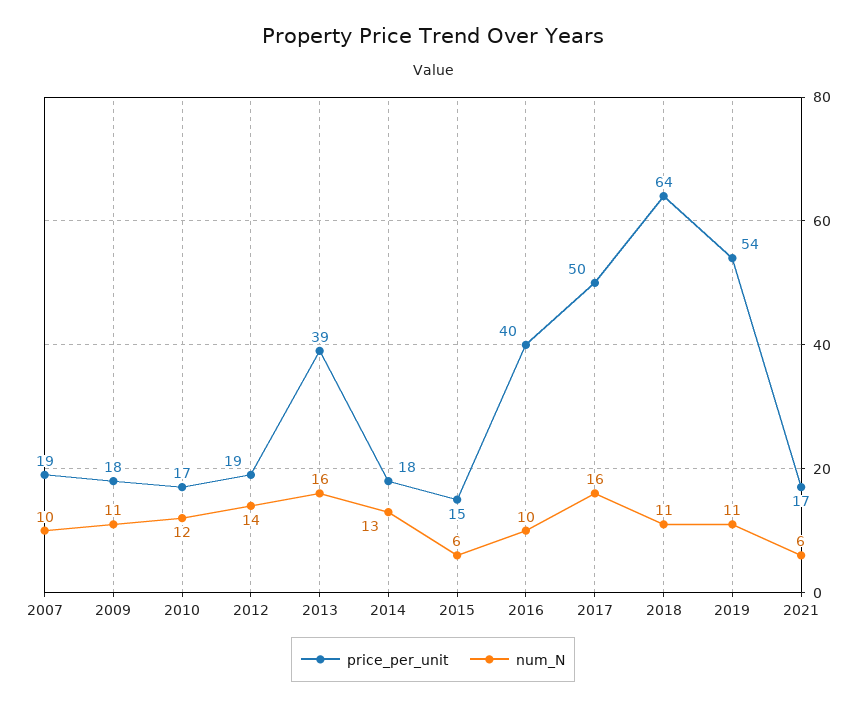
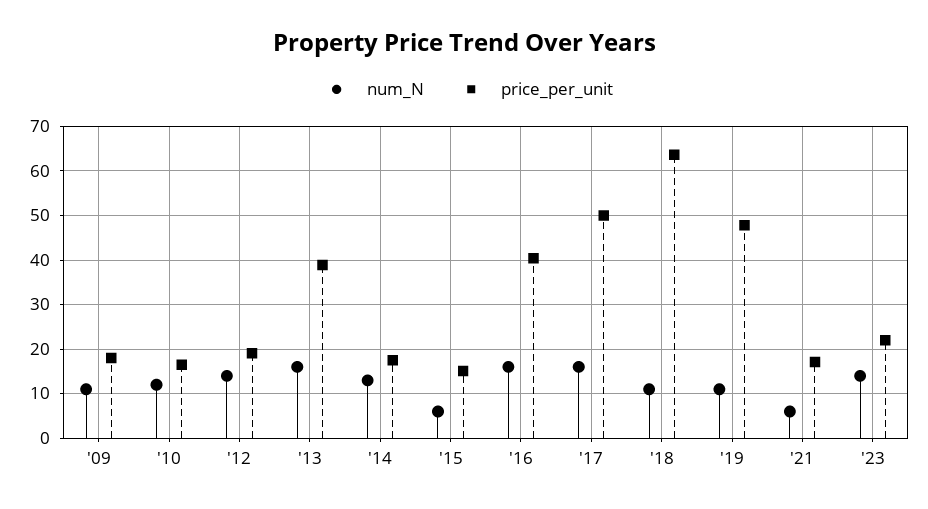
price_per_unit, 2007: 19 -> none
num_N, 2007: 10 -> none
num_N, 2016: 10 -> 16
price_per_unit, 2019: 54 -> 48
num_N, '23: none -> 14
price_per_unit, '23: none -> 22

